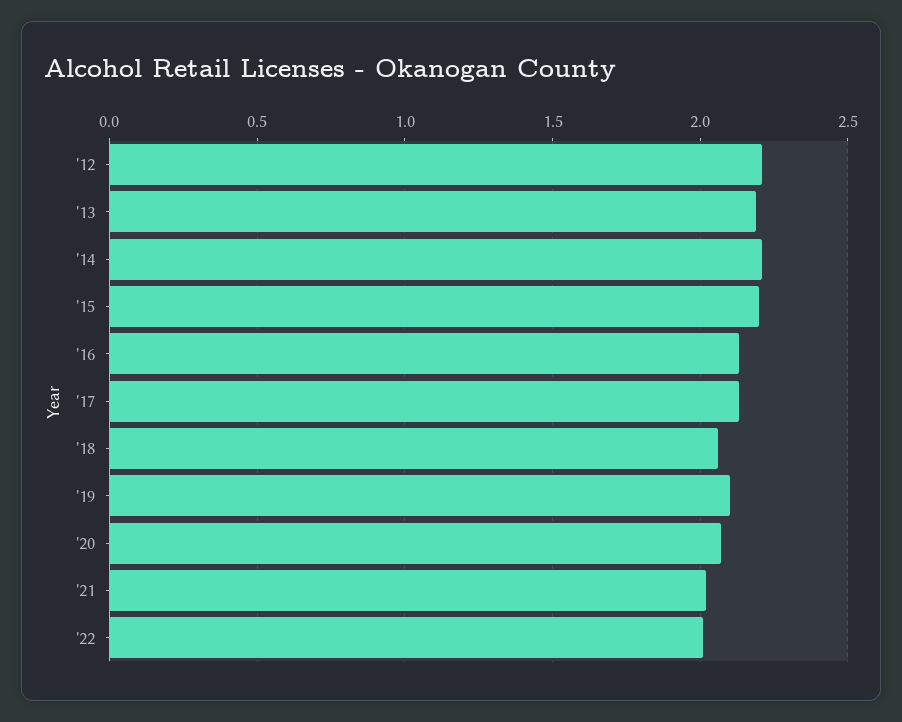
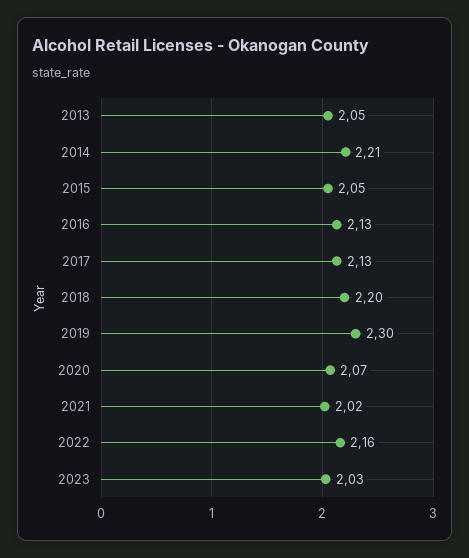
'12: 2.2 -> none
'13: 2.2 -> 2.05
'15: 2.2 -> 2.05
'18: 2.05 -> 2.2
'19: 2.1 -> 2.3
'22: 2 -> 2.16
2023: none -> 2.03

